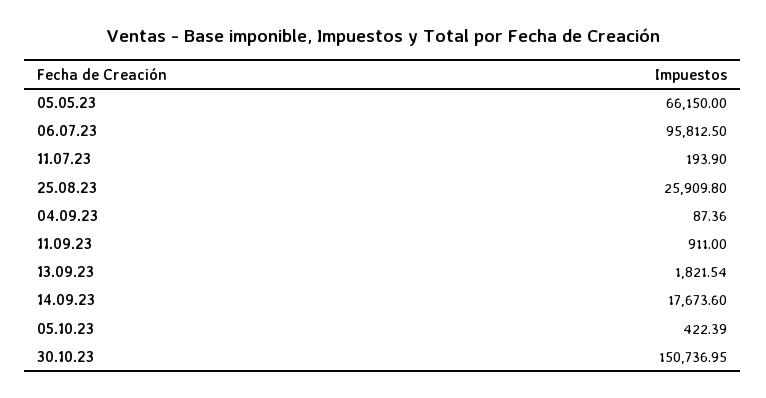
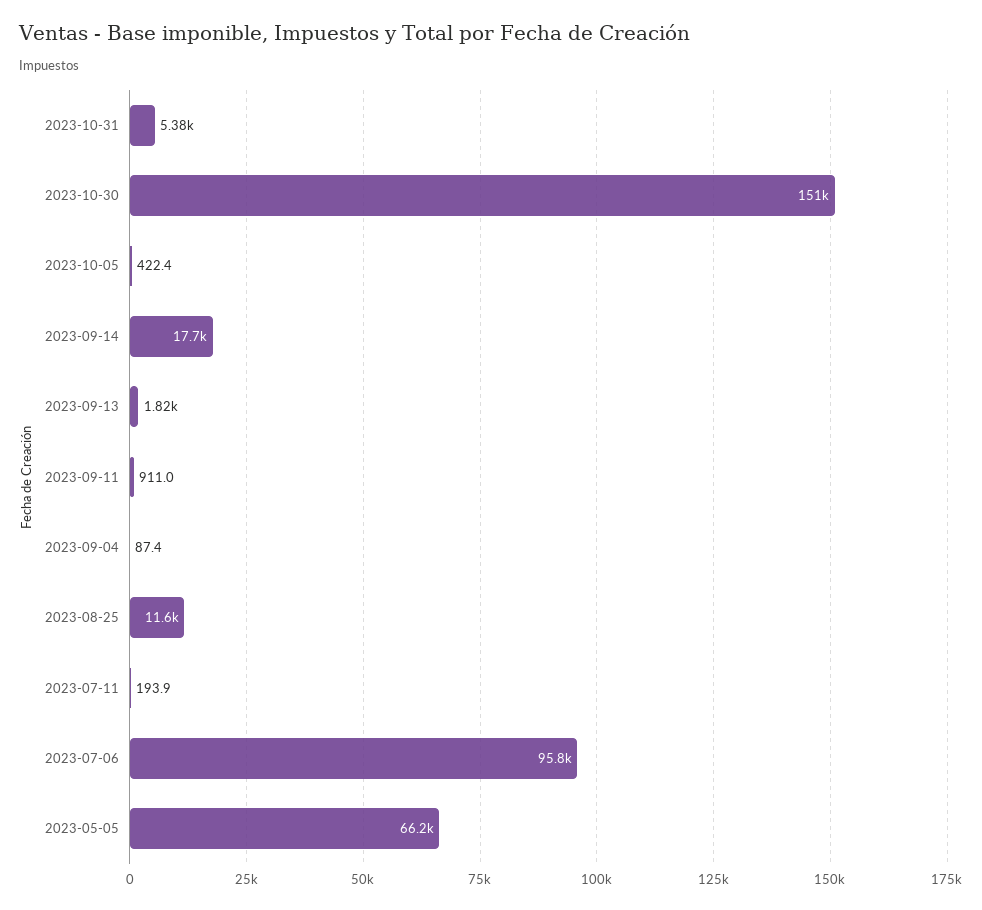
25.08.23: 25909.8 -> 11600
2023-10-31: none -> 5380

